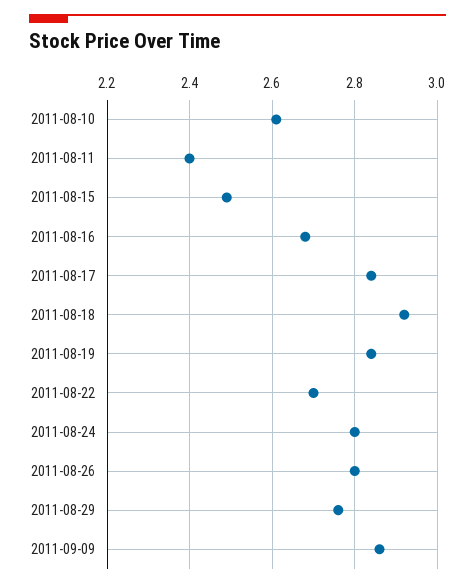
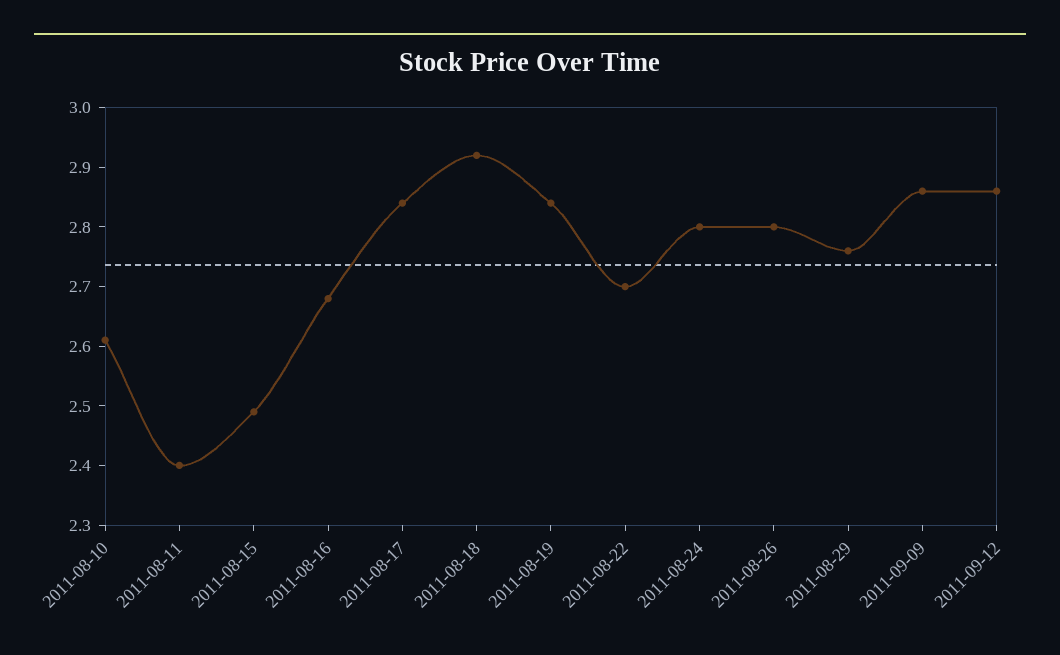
2011-09-12: none -> 2.85

